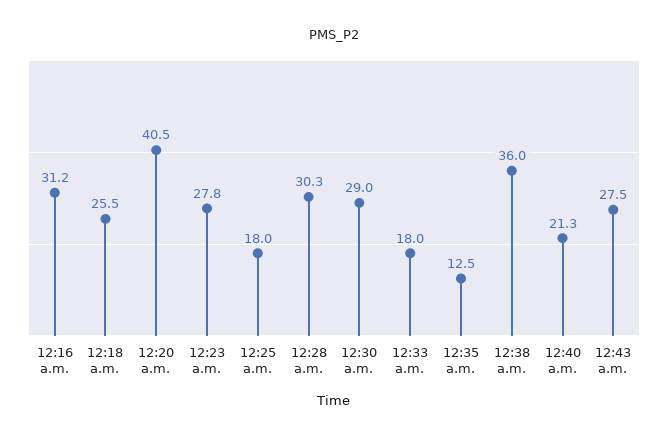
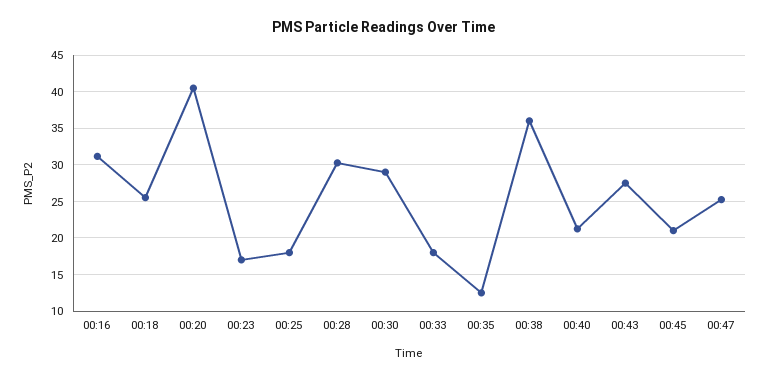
12:23 a.m.: 27.8 -> 17
00:45: none -> 21
00:47: none -> 25

